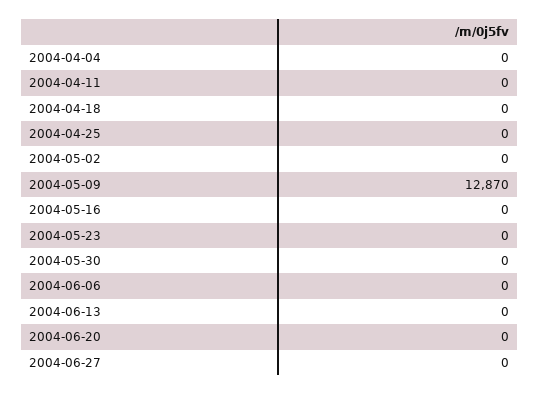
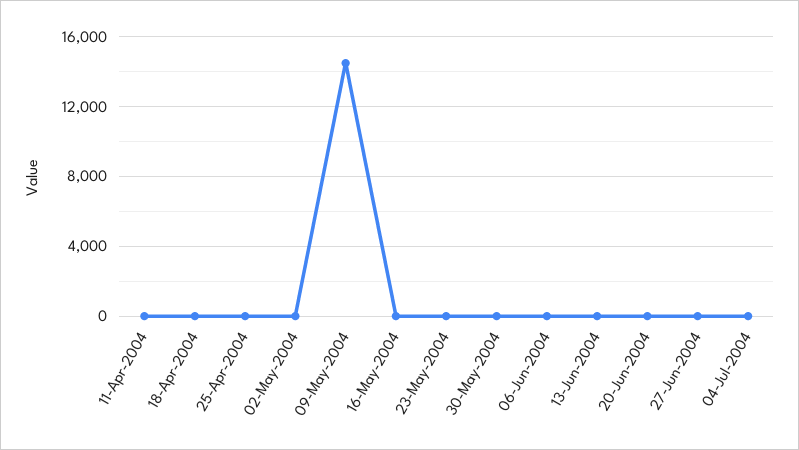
2004-04-04: 0 -> none
2004-05-09: 12870 -> 14500
04-Jul-2004: none -> 0

